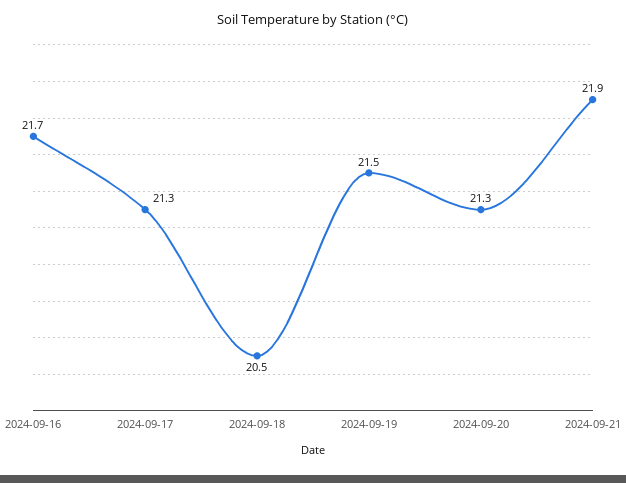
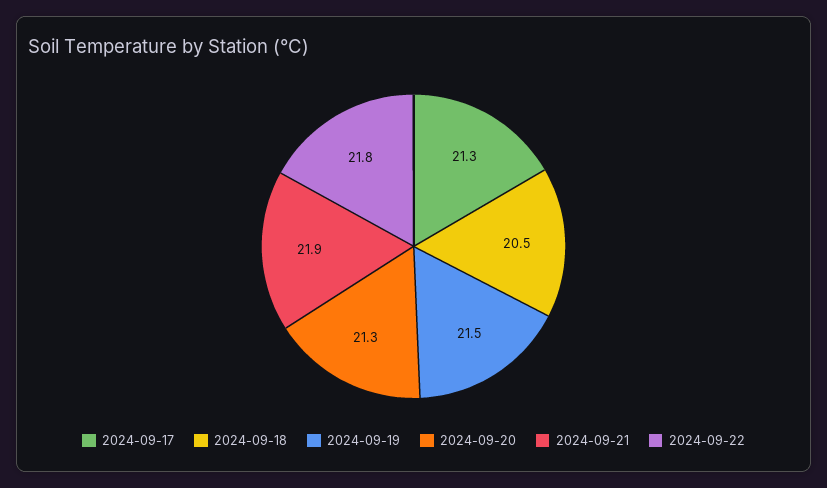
2024-09-16: 21.7 -> none
2024-09-22: none -> 21.8

